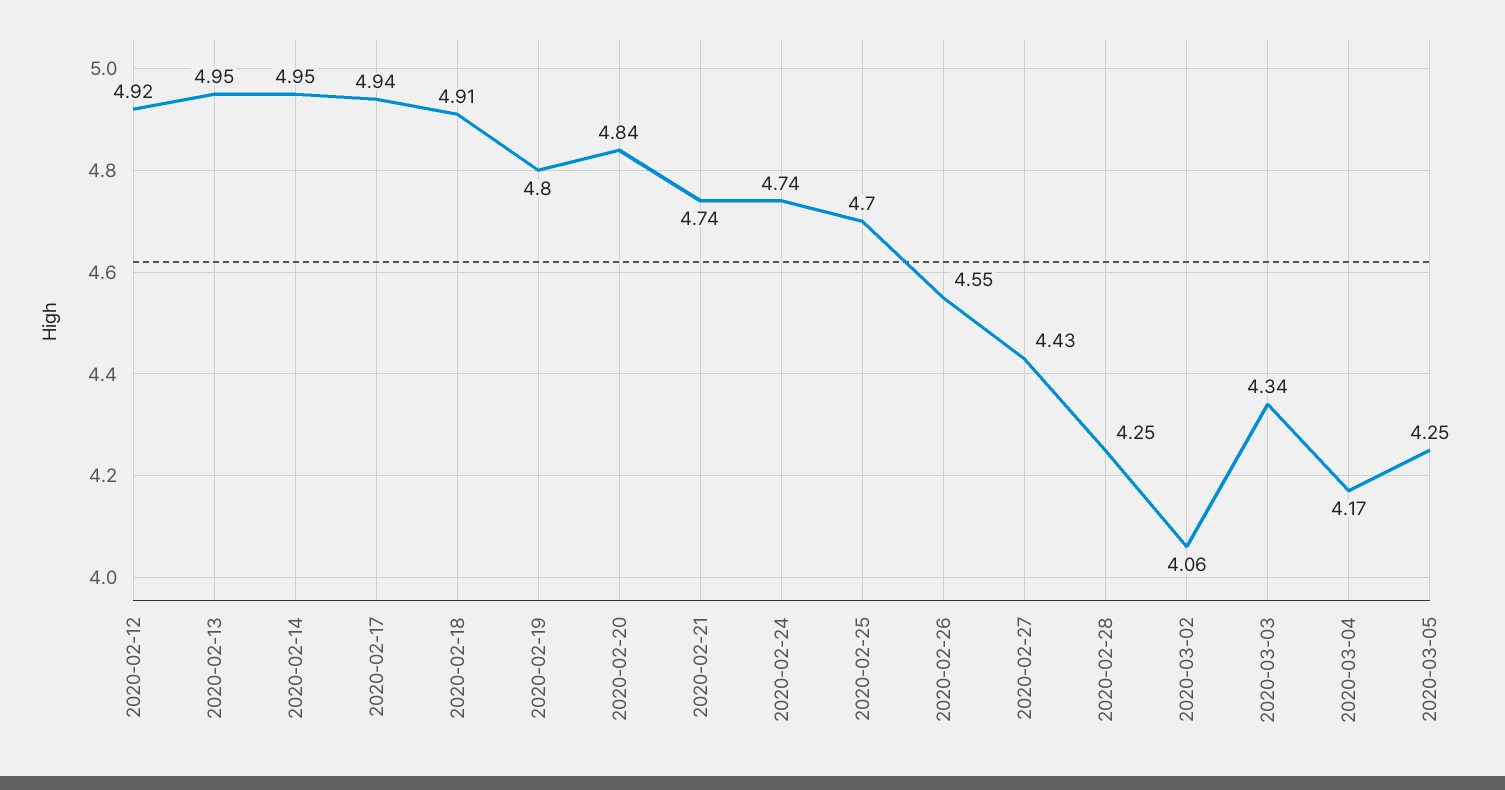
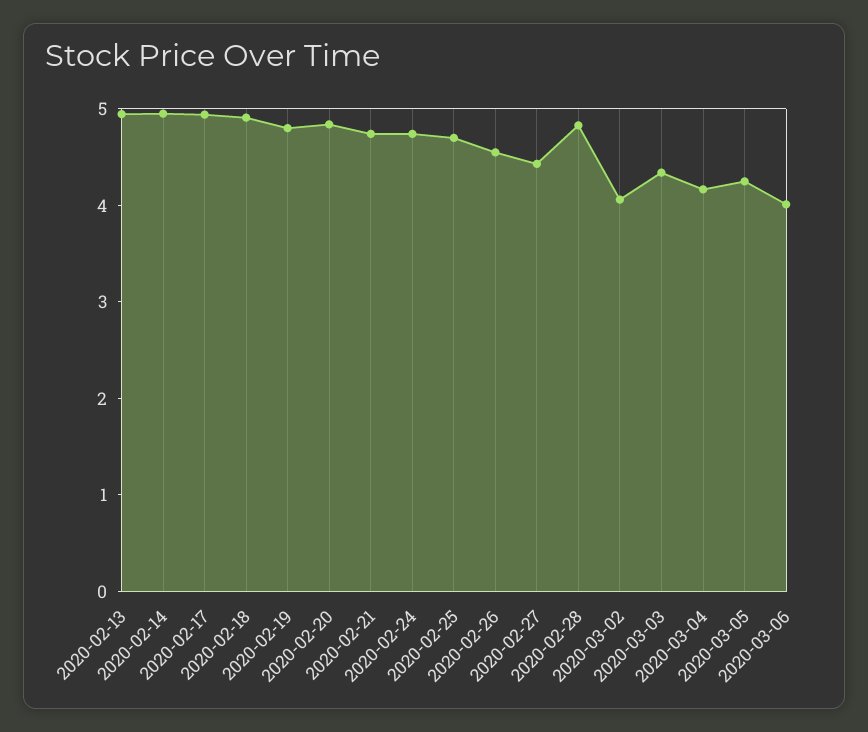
2020-02-12: 4.92 -> none
2020-02-28: 4.25 -> 4.8
2020-03-06: none -> 4

